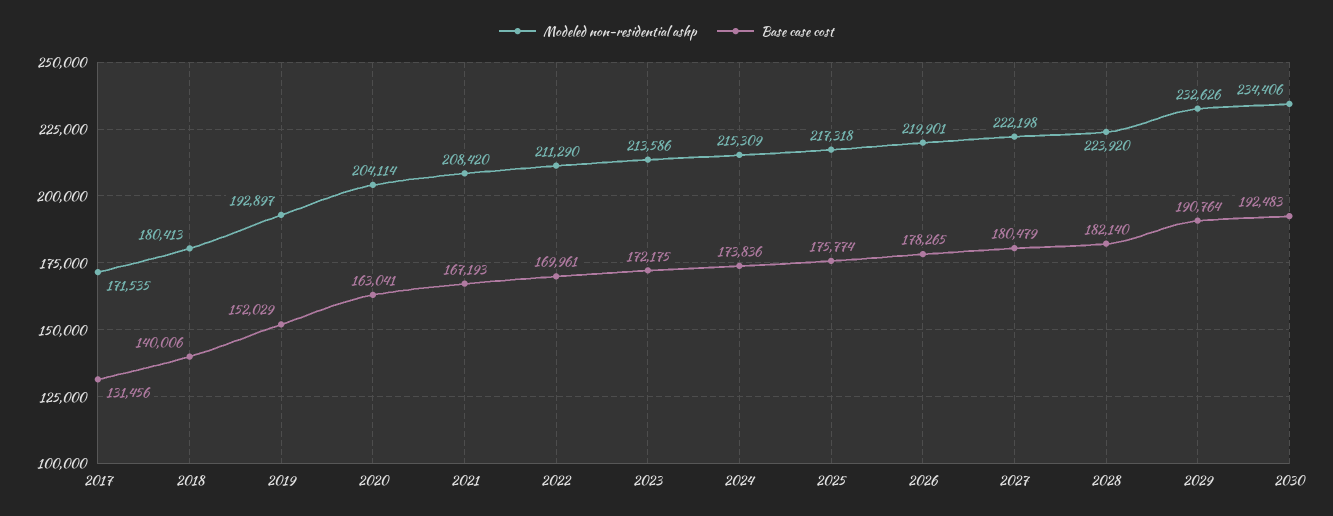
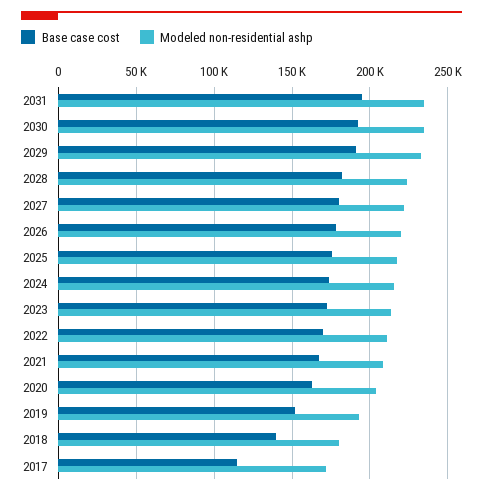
Base case cost, 2017: 131456 -> 115000
Base case cost, 2031: none -> 195000
Modeled non-residential ashp, 2031: none -> 235000

